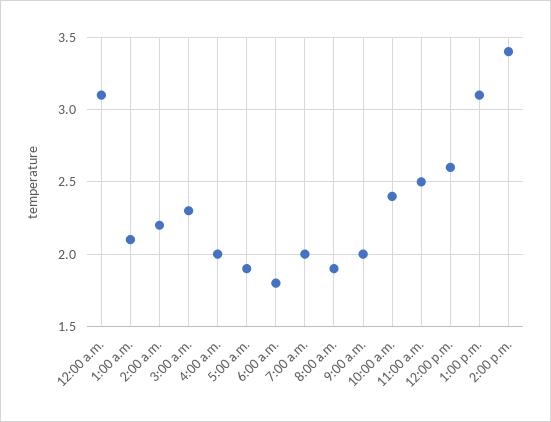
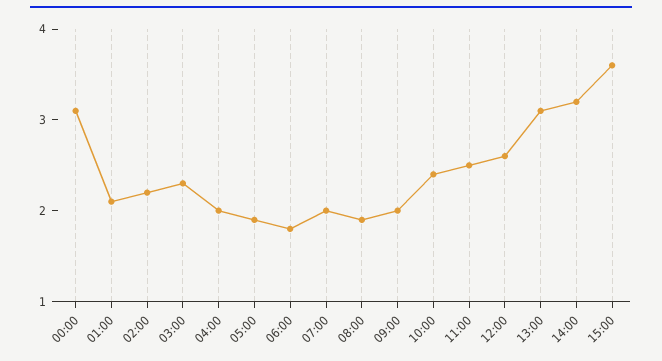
2:00 p.m.: 3.4 -> 3.2
15:00: none -> 3.6

